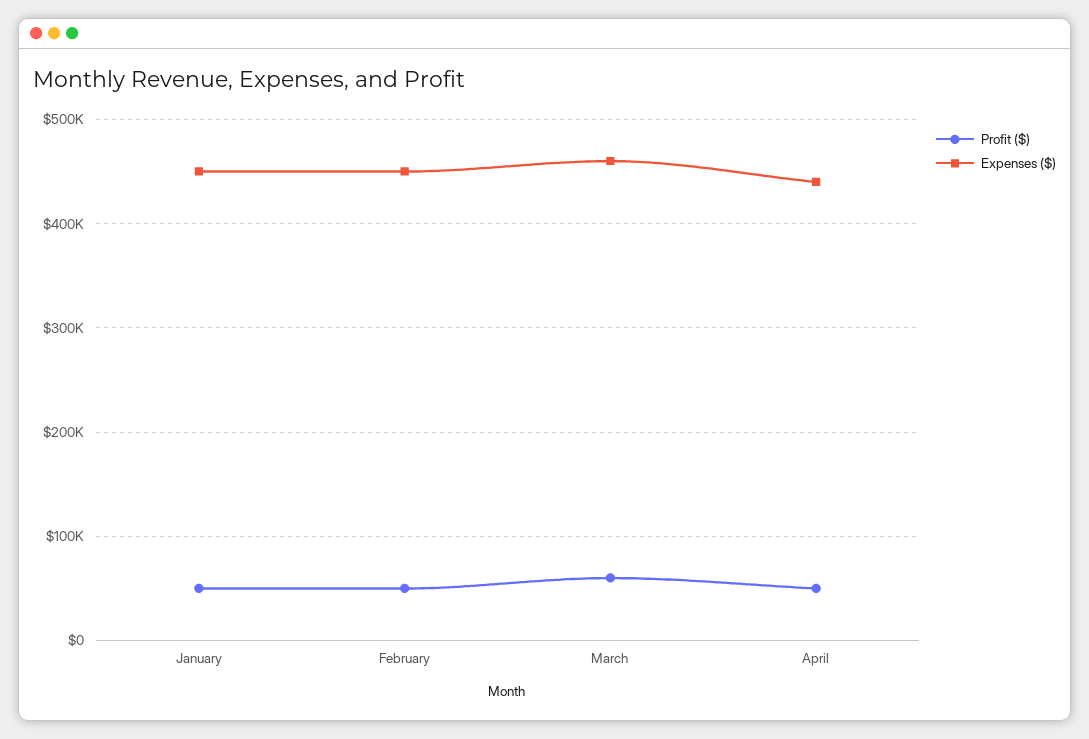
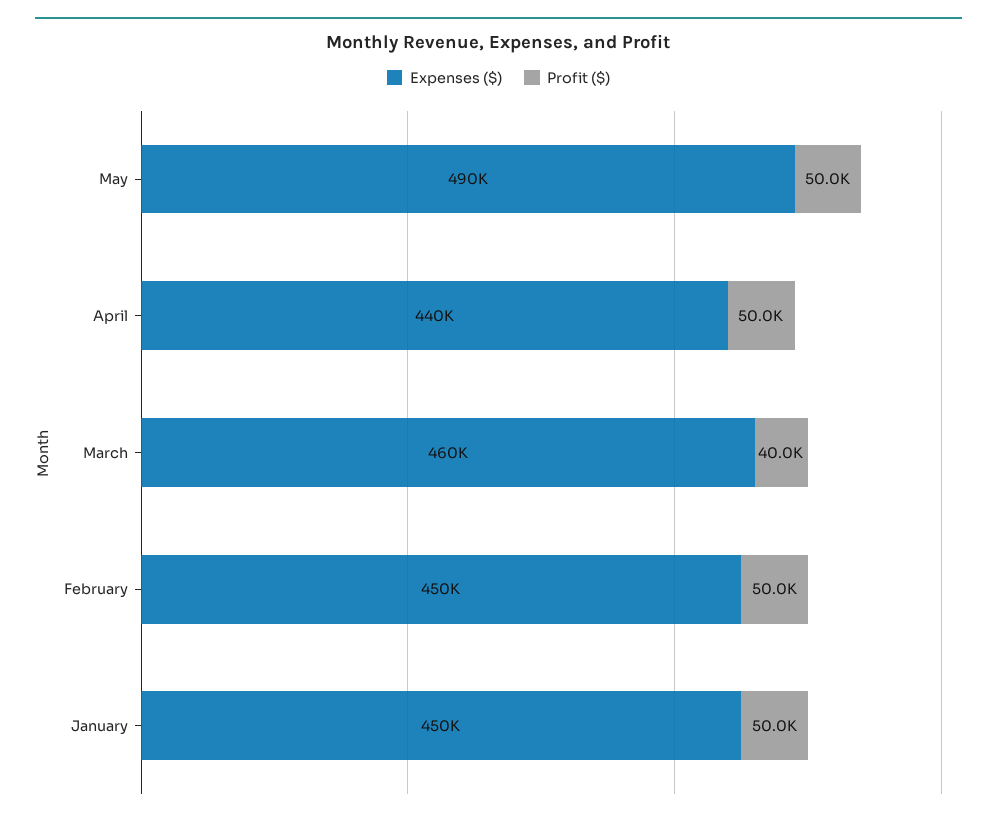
Profit ($), March: 60000 -> 40000
Expenses ($), May: none -> 490000
Profit ($), May: none -> 50000

